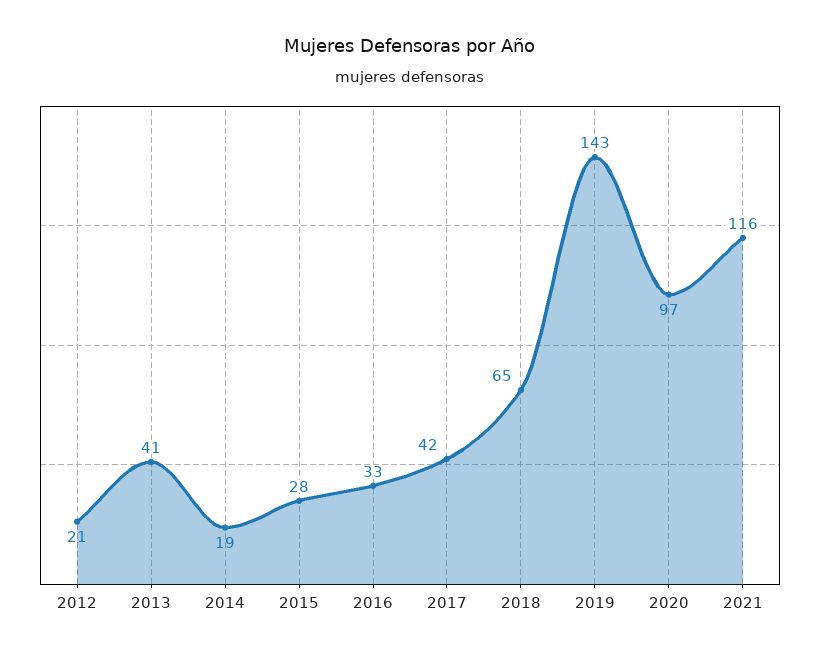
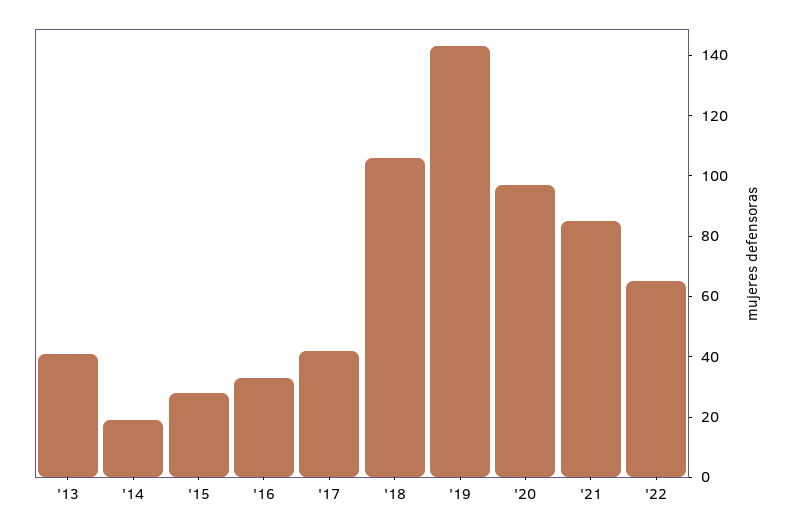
2012: 21 -> none
2018: 65 -> 105
2021: 116 -> 85
'22: none -> 65

